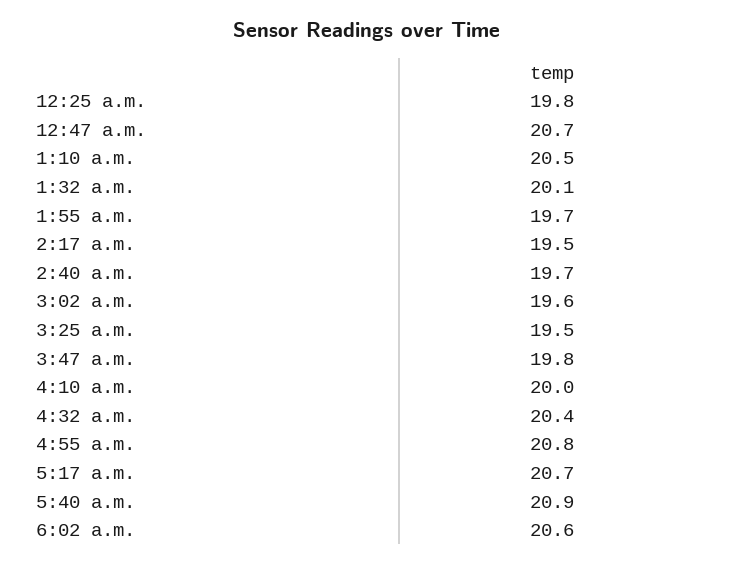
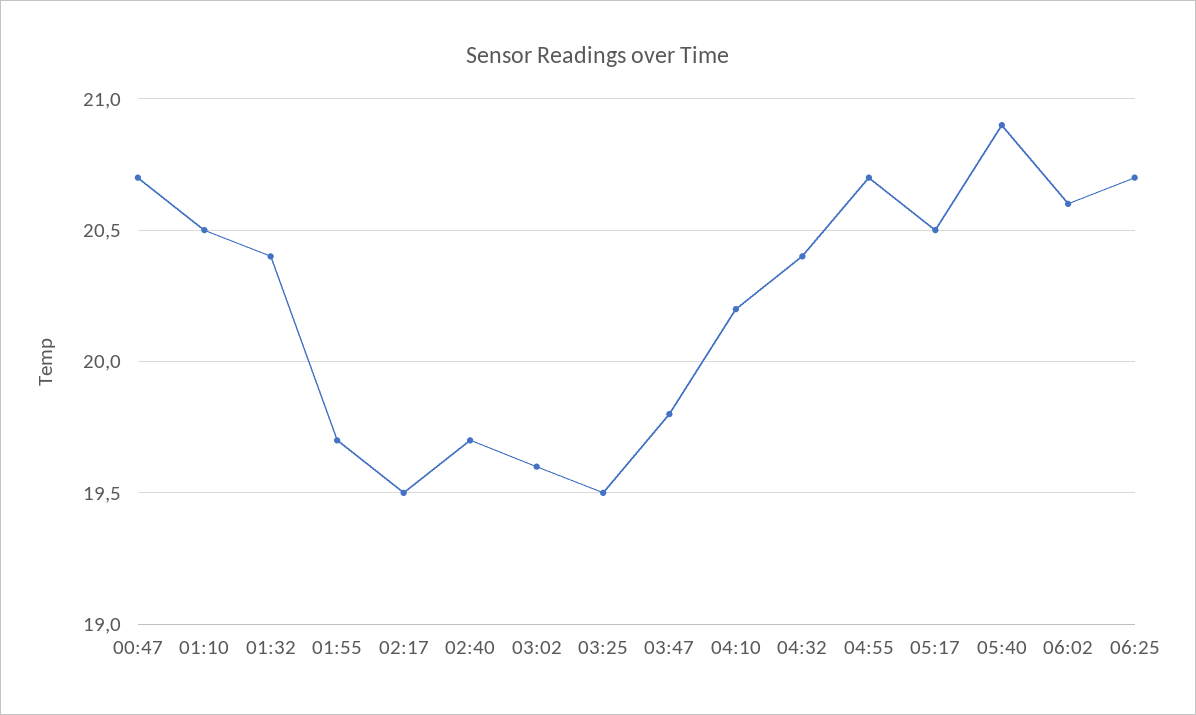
12:25 a.m.: 19.8 -> none
1:32 a.m.: 20.1 -> 20.4
4:10 a.m.: 20 -> 20.2
4:55 a.m.: 20.8 -> 20.7
5:17 a.m.: 20.7 -> 20.5
06:25: none -> 20.7

